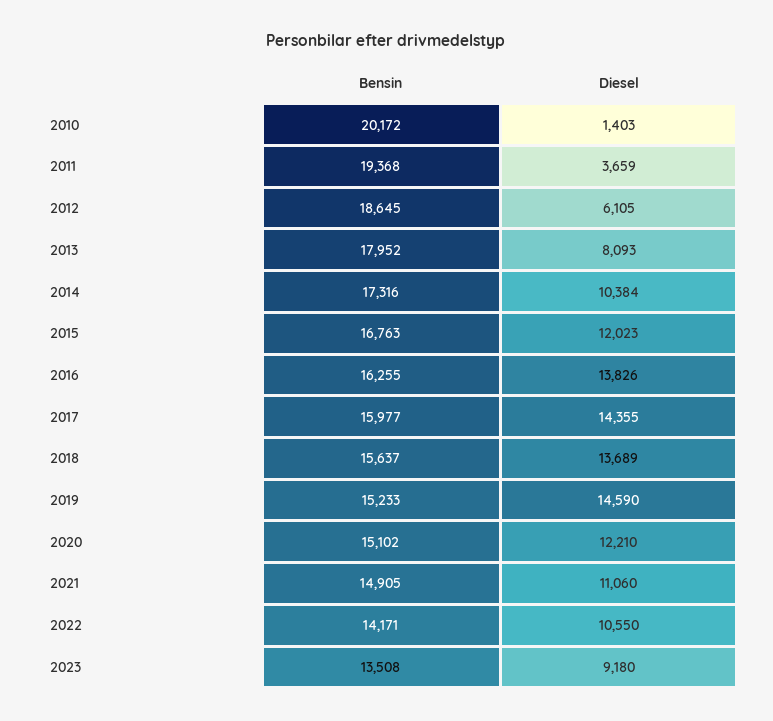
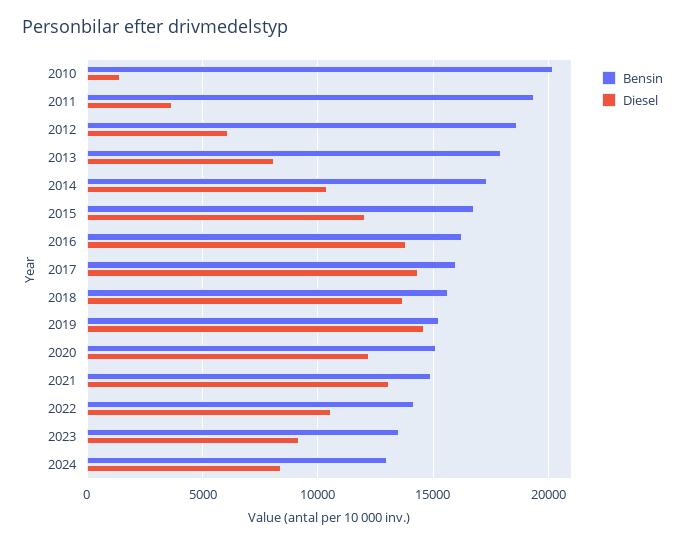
Diesel, 2021: 11060 -> 13000
Bensin, 2024: none -> 13000
Diesel, 2024: none -> 8500

